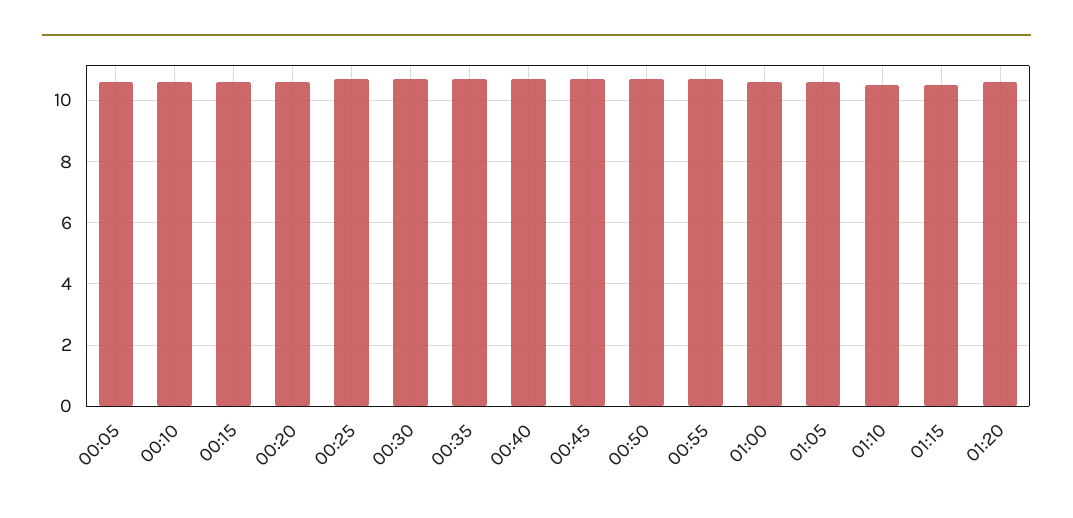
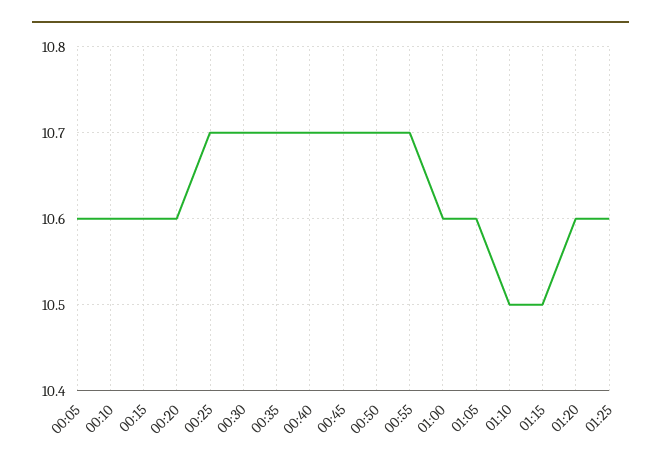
01:25: none -> 10.6

